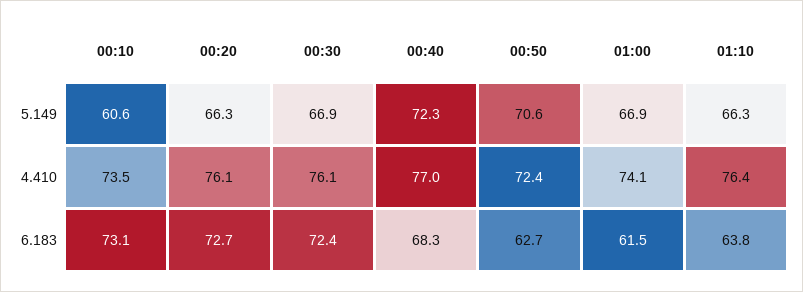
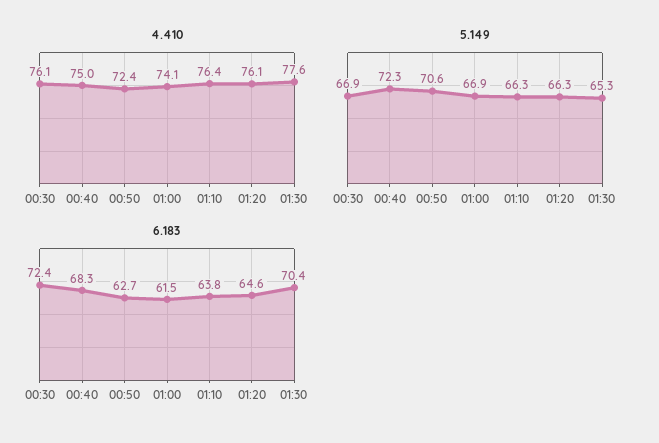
5.149, 00:10: 60.6 -> none
5.149, 00:20: 66.3 -> none
4.410, 00:10: 73.5 -> none
4.410, 00:20: 76.1 -> none
4.410, 00:40: 77 -> 75
6.183, 00:10: 73.1 -> none
6.183, 00:20: 72.7 -> none
4.410, 01:20: none -> 76.1
4.410, 01:30: none -> 77.6
5.149, 01:20: none -> 66.3
5.149, 01:30: none -> 65.3
6.183, 01:20: none -> 64.6
6.183, 01:30: none -> 70.4

